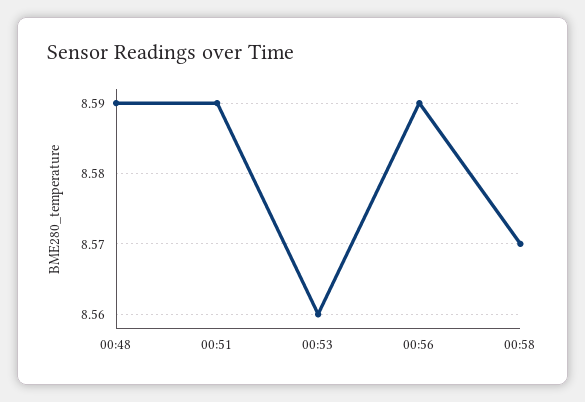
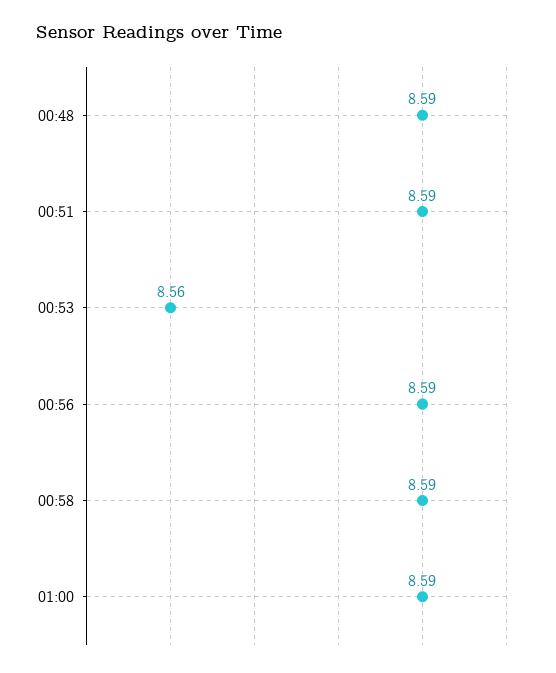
00:58: 8.57 -> 8.59
01:00: none -> 8.59

